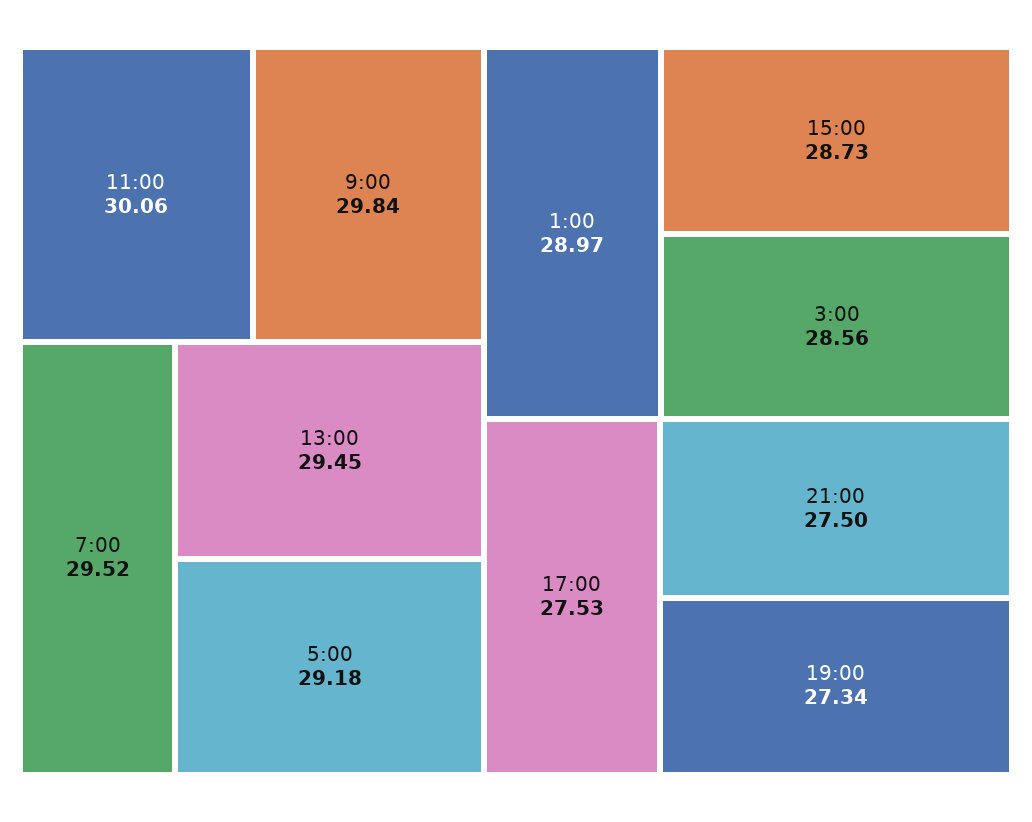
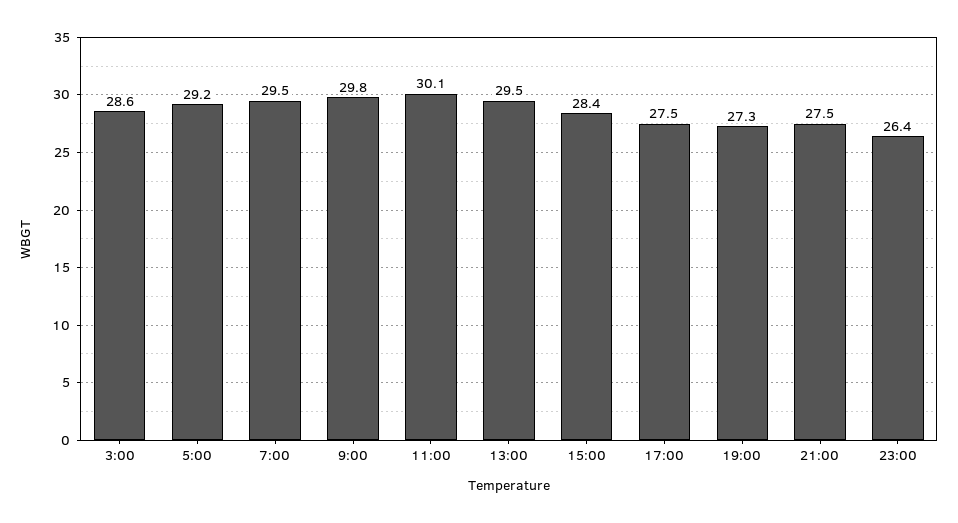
1:00: 28.97 -> none
15:00: 28.73 -> 28.4
23:00: none -> 26.4

